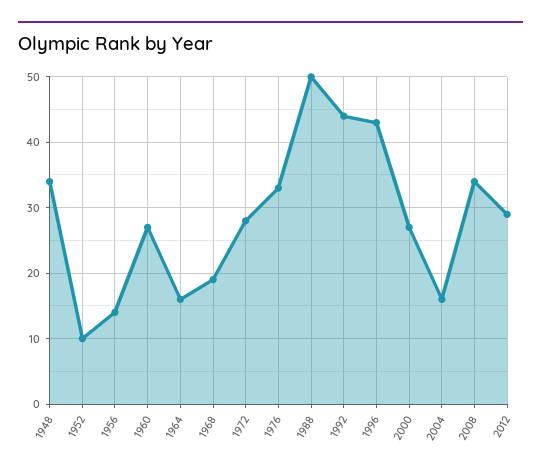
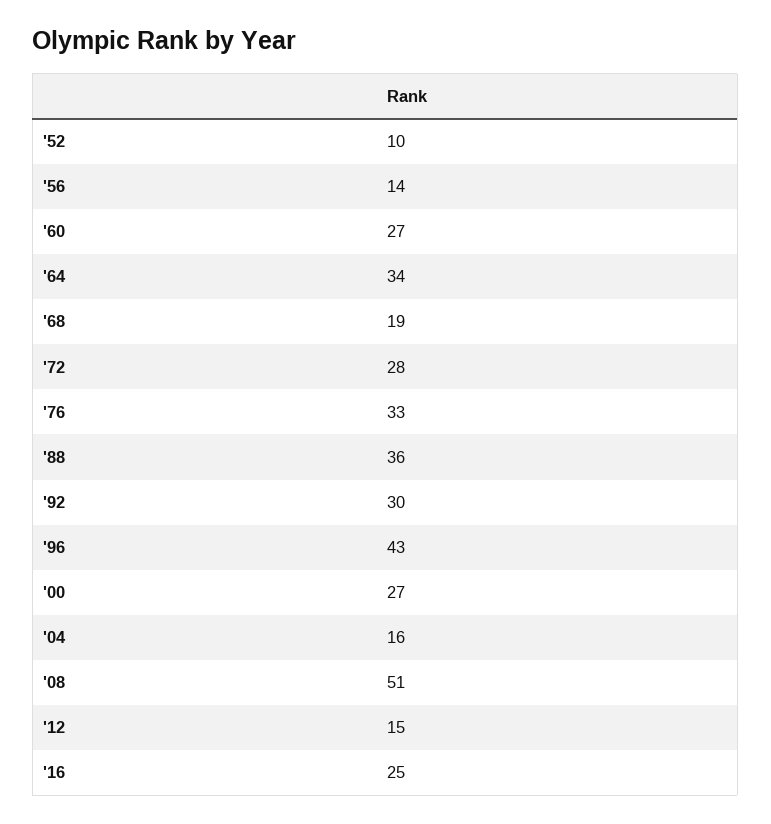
1948: 34 -> none
1964: 16 -> 34
1988: 50 -> 36
1992: 44 -> 30
2008: 34 -> 51
2012: 29 -> 15
'16: none -> 25

